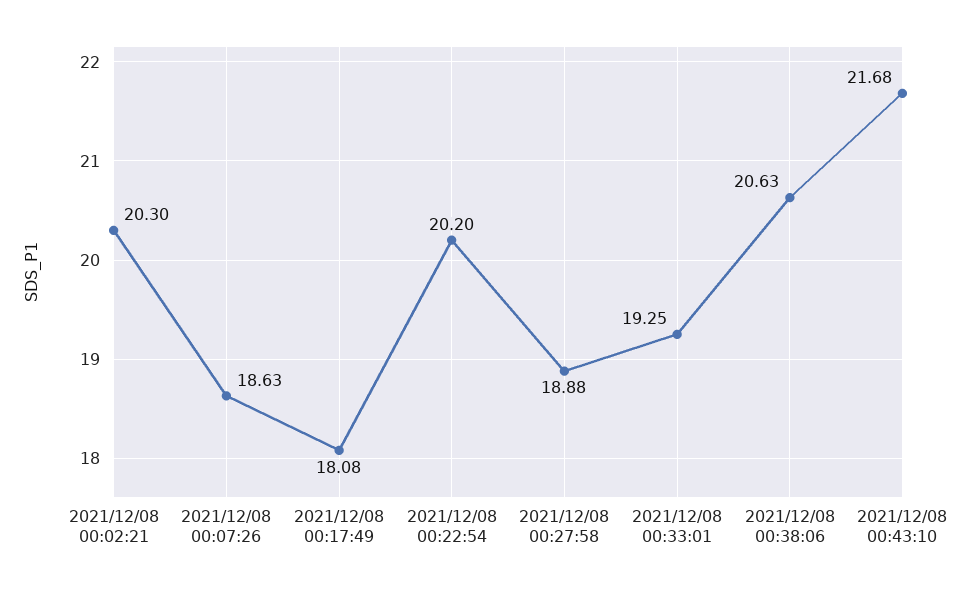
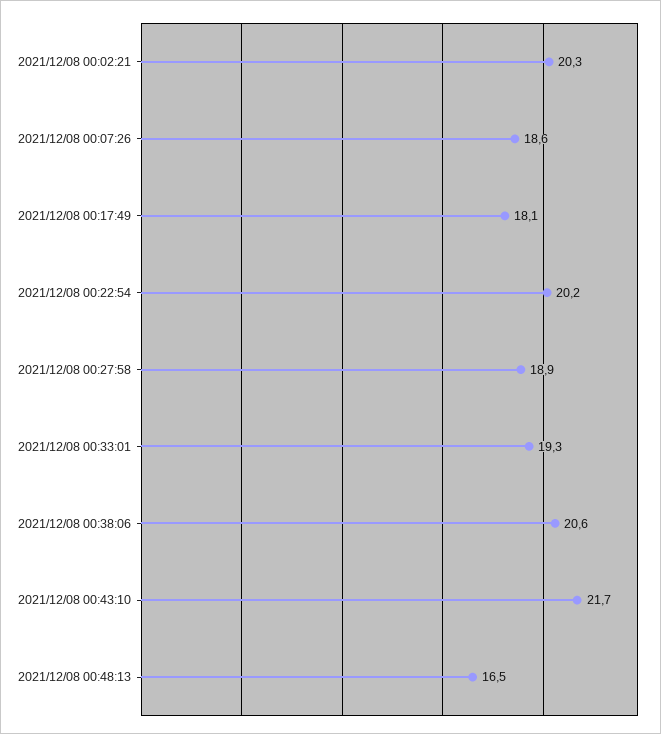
2021/12/08 00:48:13: none -> 16.5

